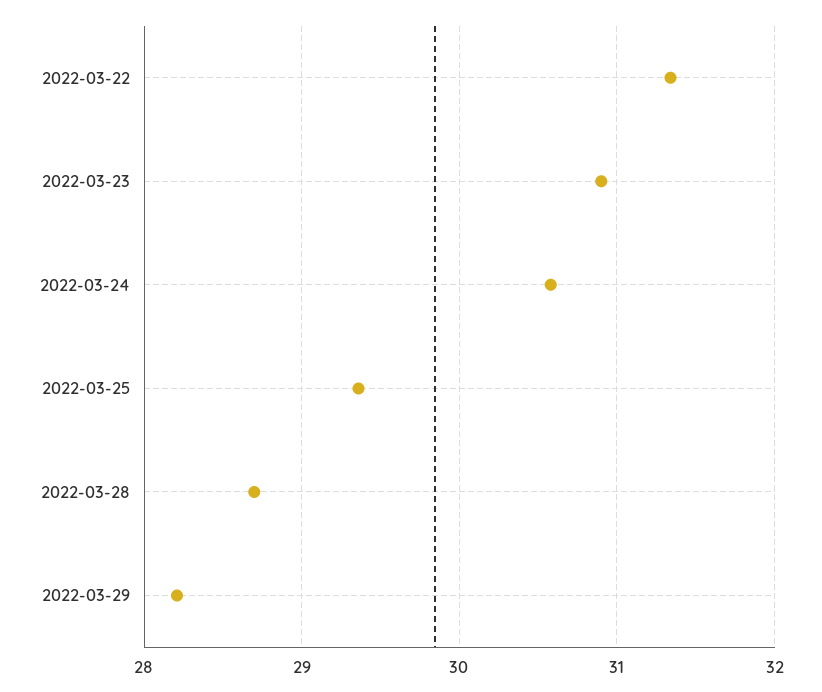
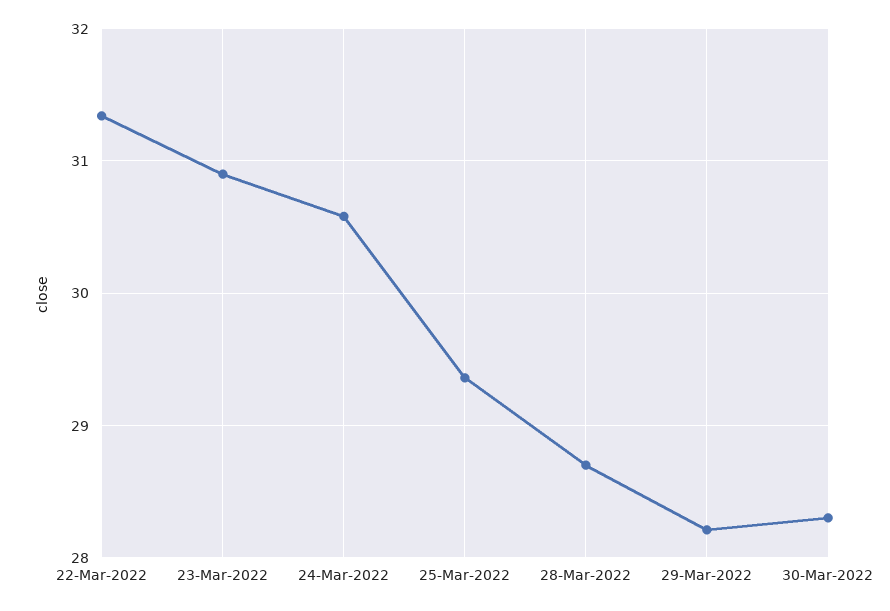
30-Mar-2022: none -> 28.3

